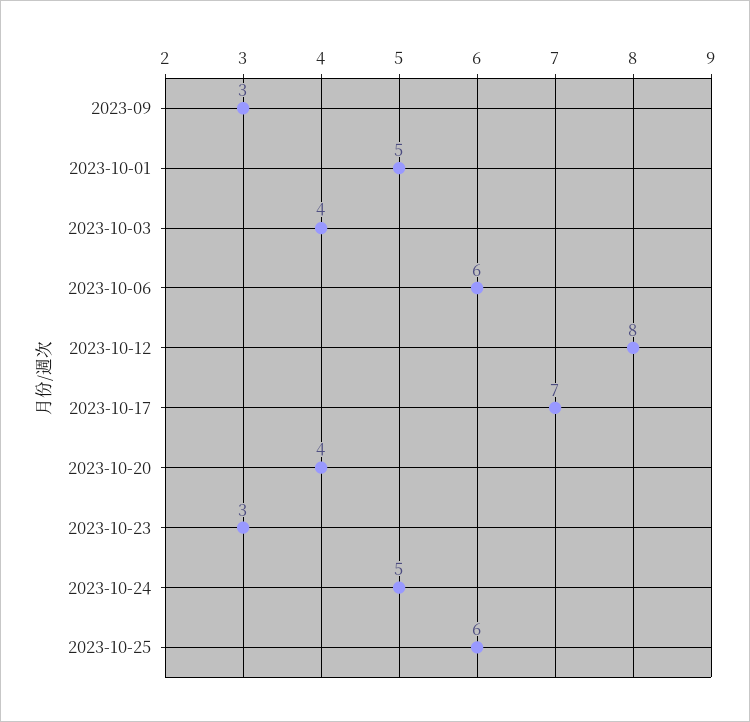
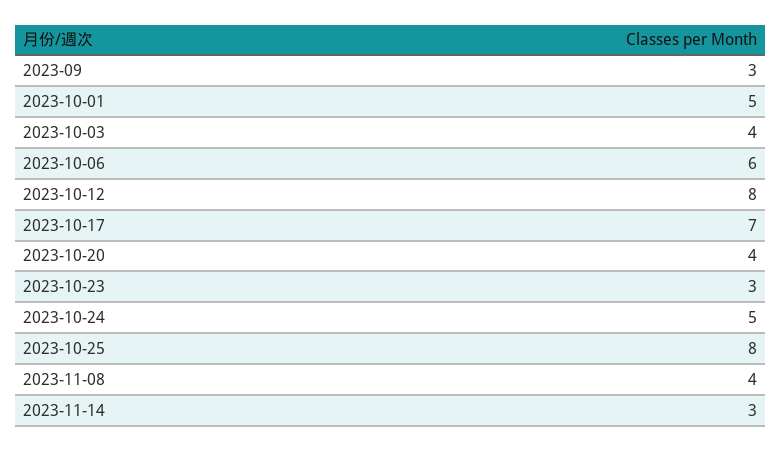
2023-10-25: 6 -> 8
2023-11-08: none -> 4
2023-11-14: none -> 3

